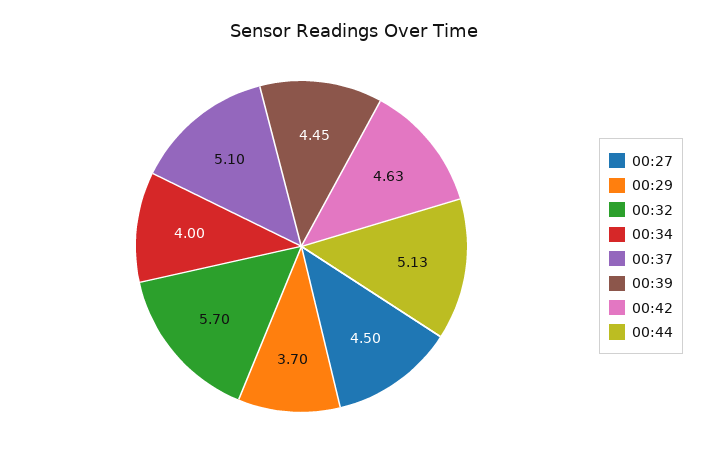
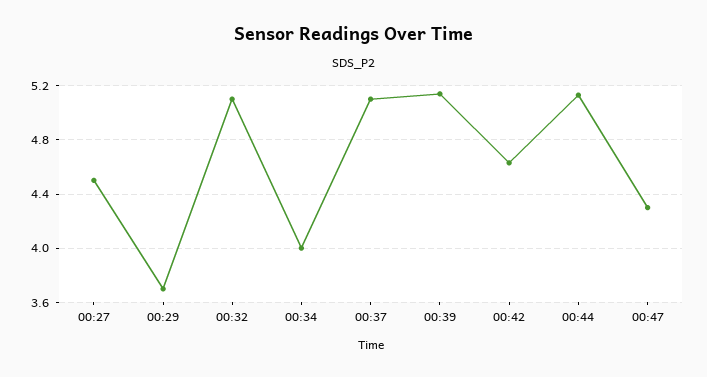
00:32: 5.7 -> 5.1
00:39: 4.45 -> 5.15
00:47: none -> 4.3

